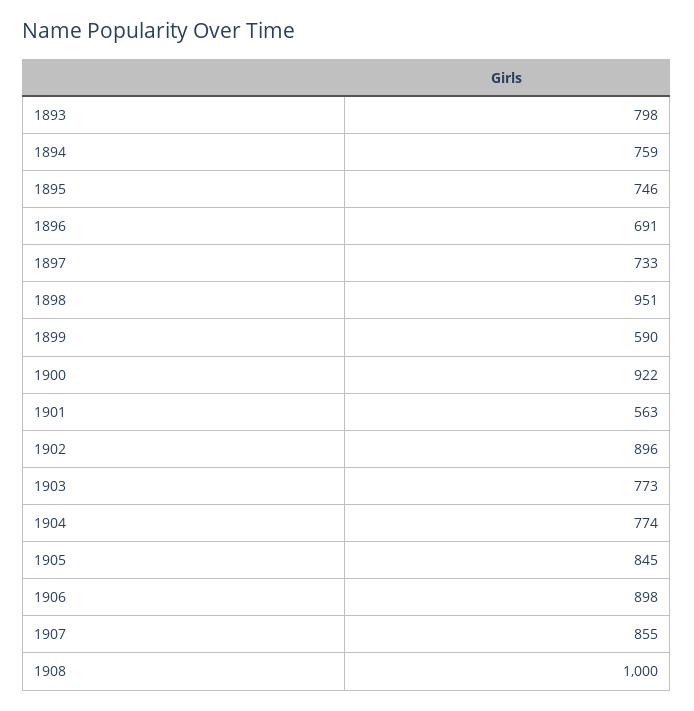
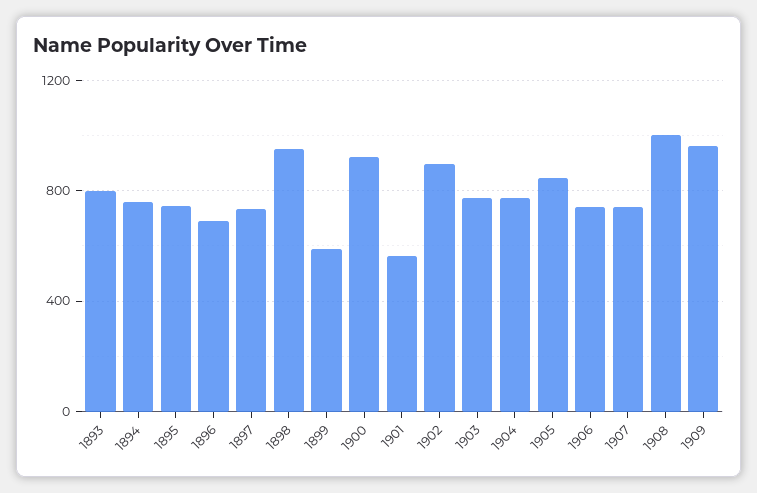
1906: 898 -> 750
1907: 855 -> 750
1909: none -> 950

